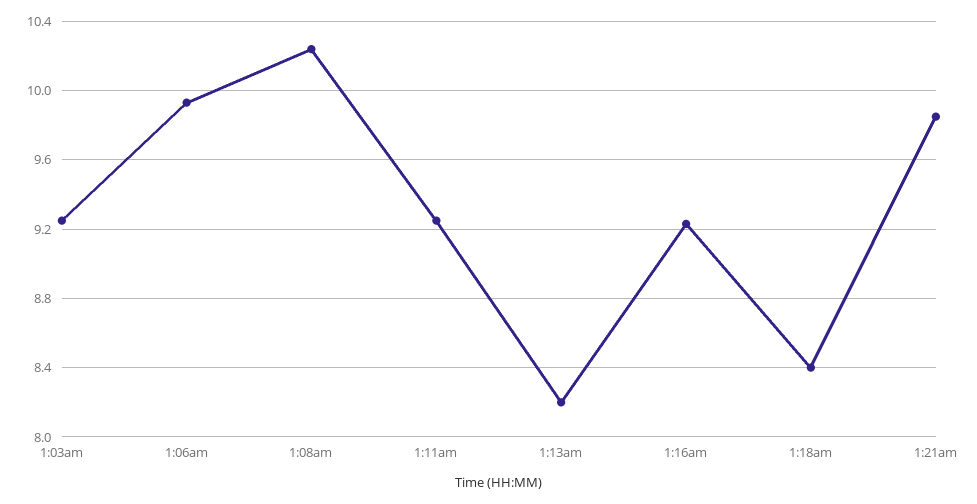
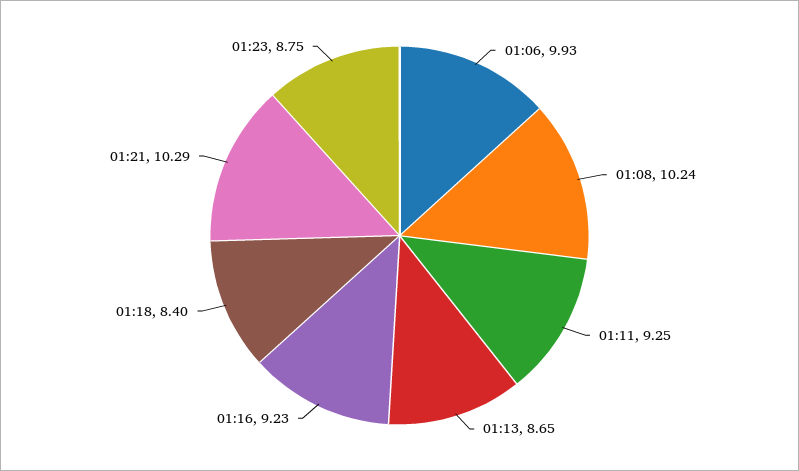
1:03am: 9.25 -> none
1:13am: 8.2 -> 8.65
1:21am: 9.85 -> 10.29
01:23: none -> 8.75

